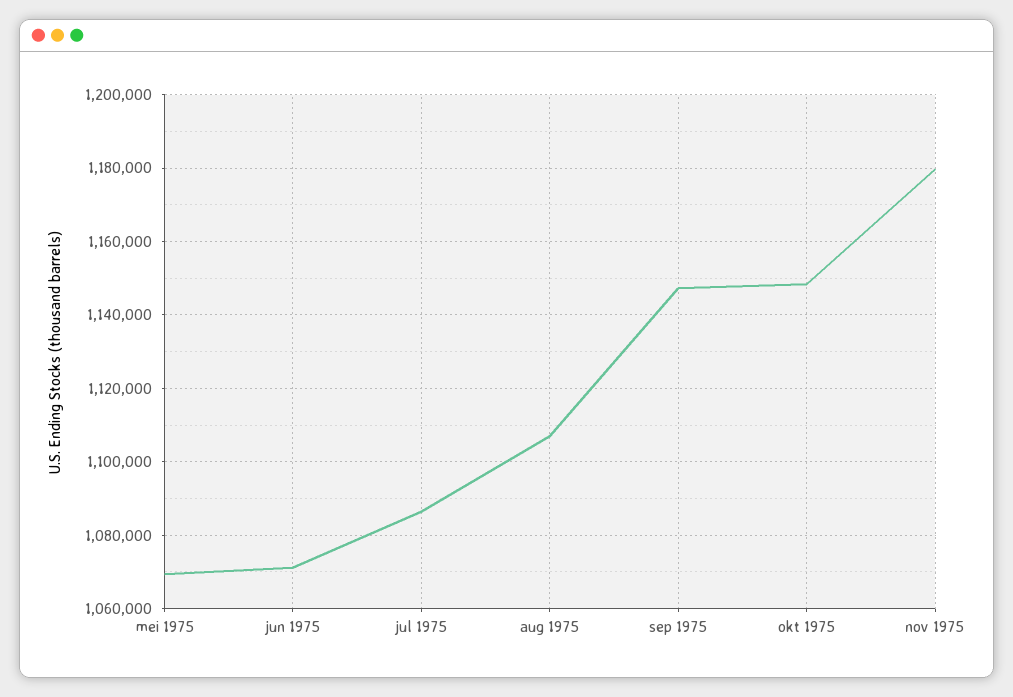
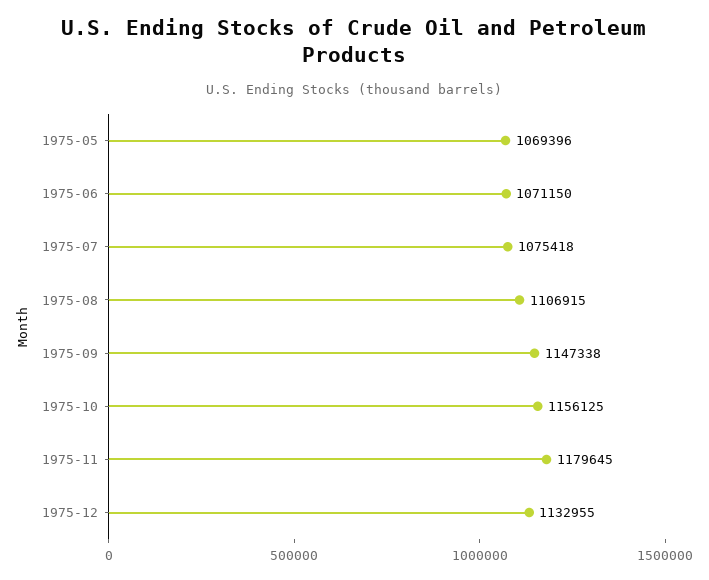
jul 1975: 1086000 -> 1075418
okt 1975: 1148000 -> 1156125
1975-12: none -> 1132955

